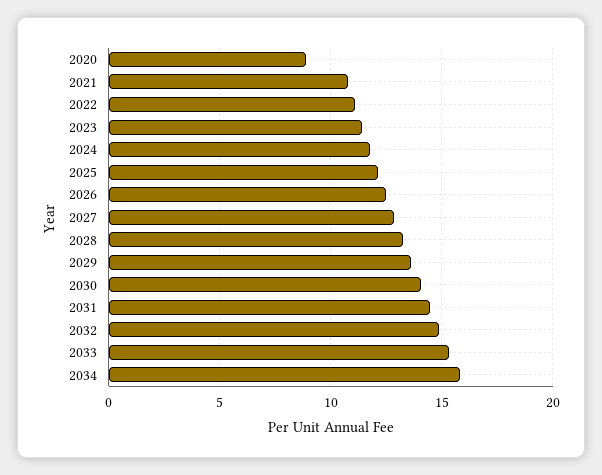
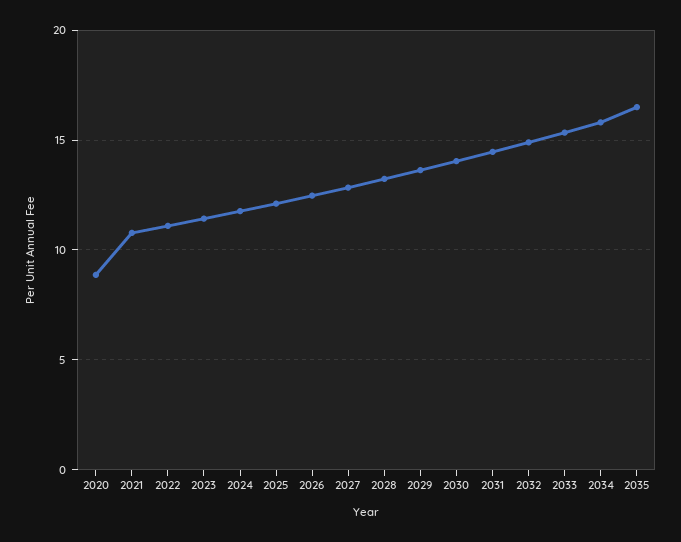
2035: none -> 16.5

